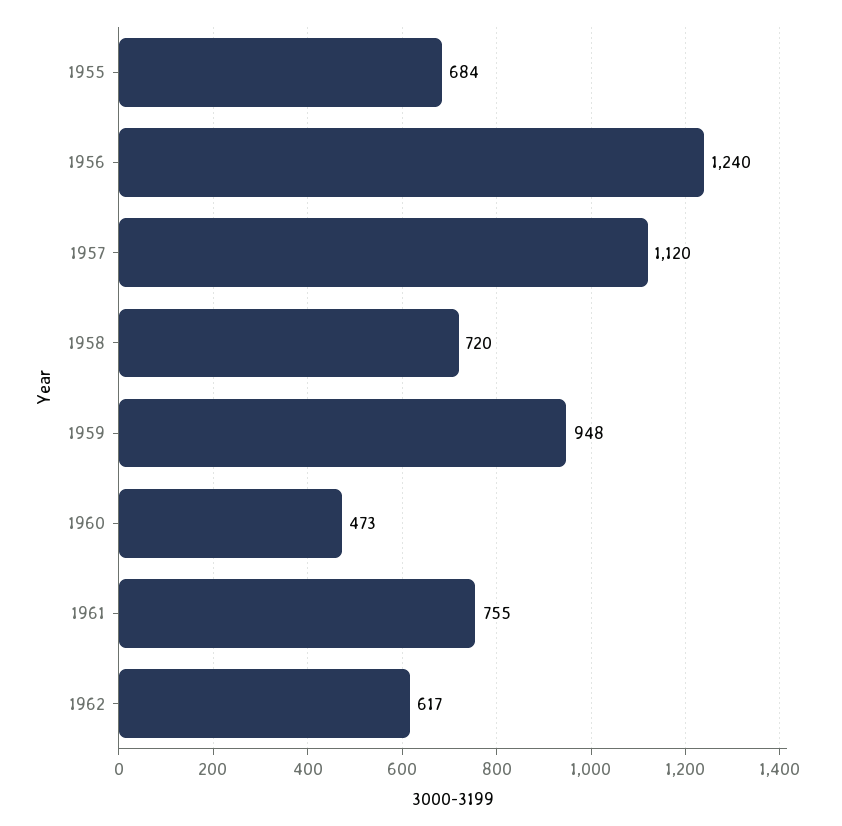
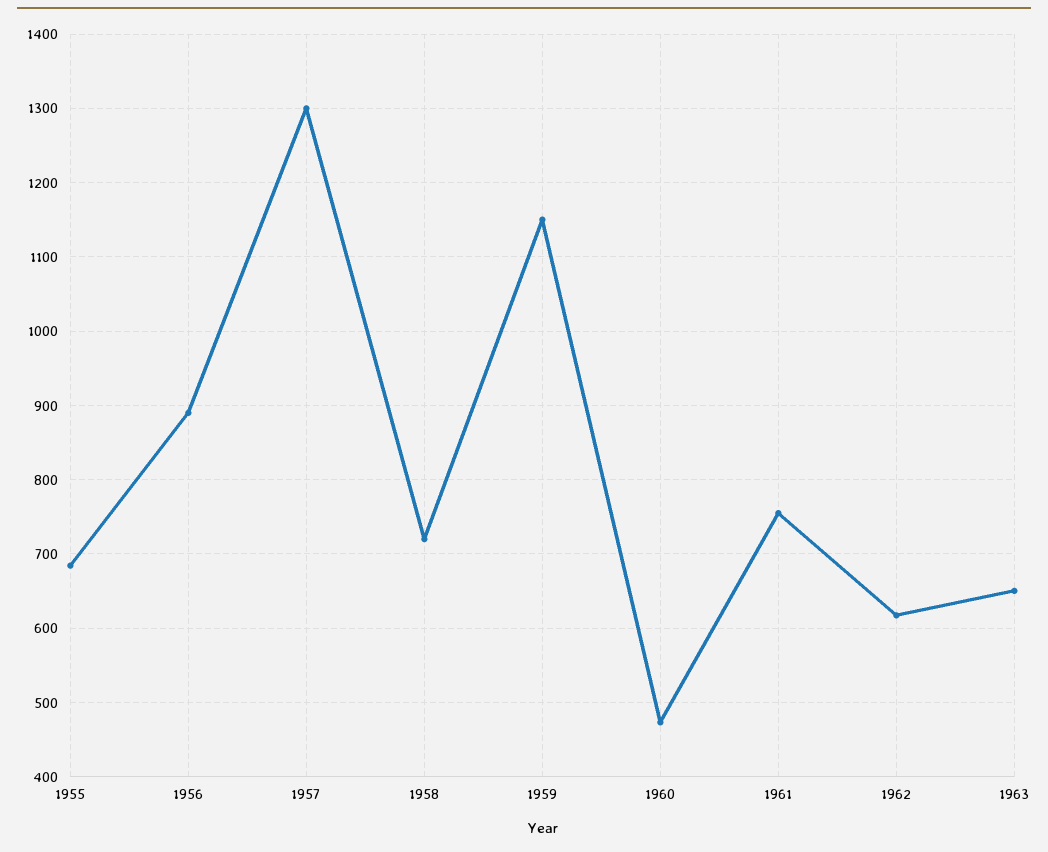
1956: 1240 -> 890
1957: 1120 -> 1300
1959: 948 -> 1150
1963: none -> 650

